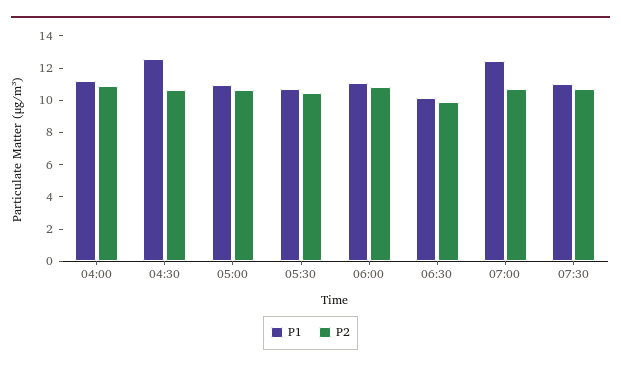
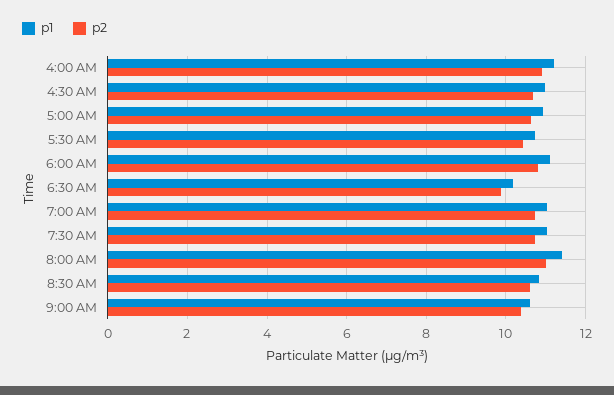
P1, 04:30: 12.5 -> 11
P1, 07:00: 12.5 -> 11
P1, 8:00 AM: none -> 11.4
P2, 8:00 AM: none -> 11
P1, 8:30 AM: none -> 10.8
P2, 8:30 AM: none -> 10.6
P1, 9:00 AM: none -> 10.6
P2, 9:00 AM: none -> 10.4

